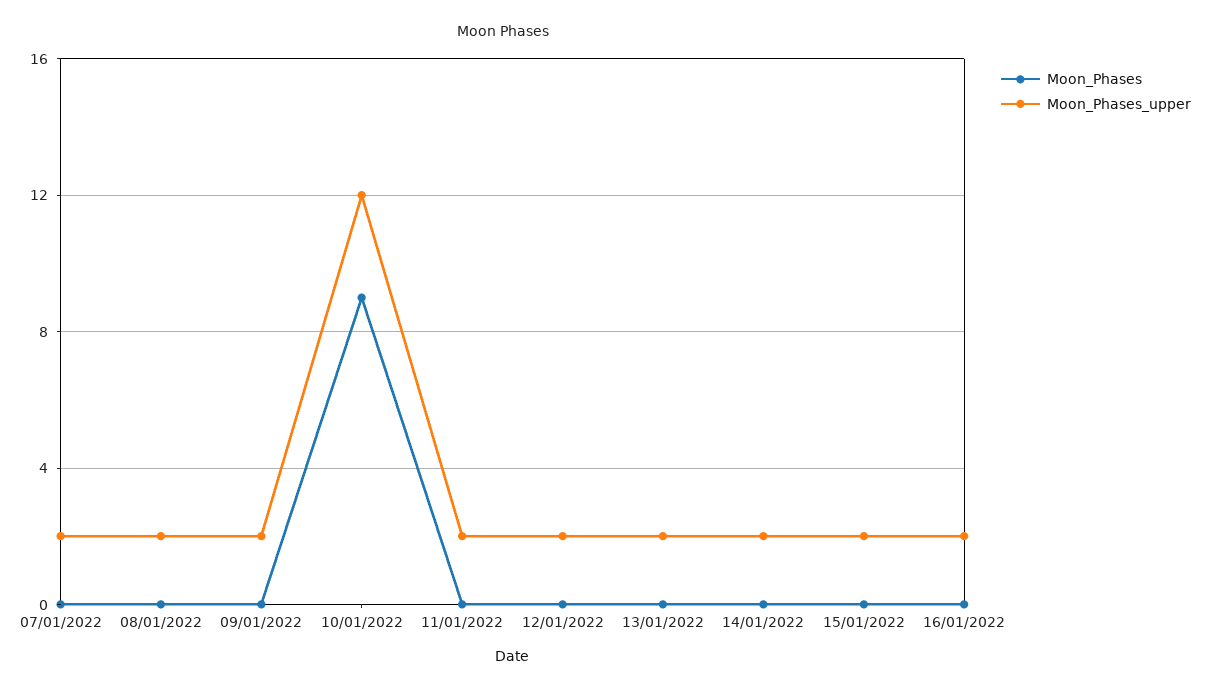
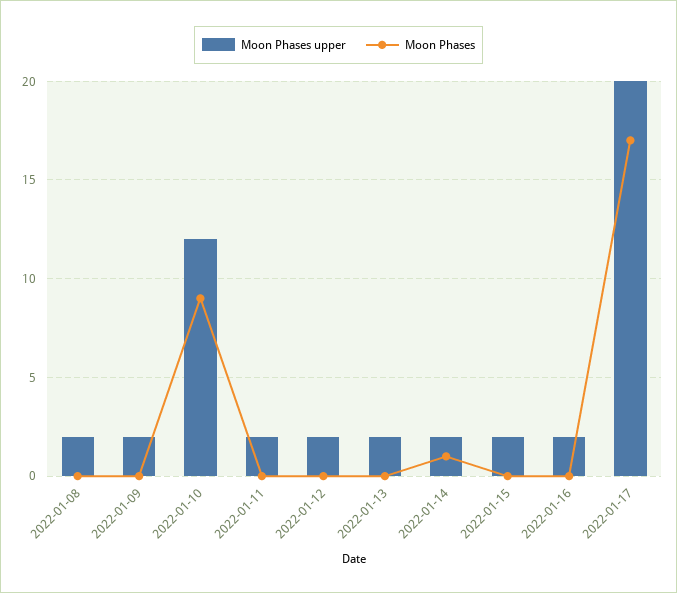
Moon_Phases, 07/01/2022: 0 -> none
Moon_Phases_upper, 07/01/2022: 2 -> none
Moon_Phases, 14/01/2022: 0 -> 1
Moon_Phases_upper, 2022-01-17: none -> 20
Moon_Phases, 2022-01-17: none -> 17

